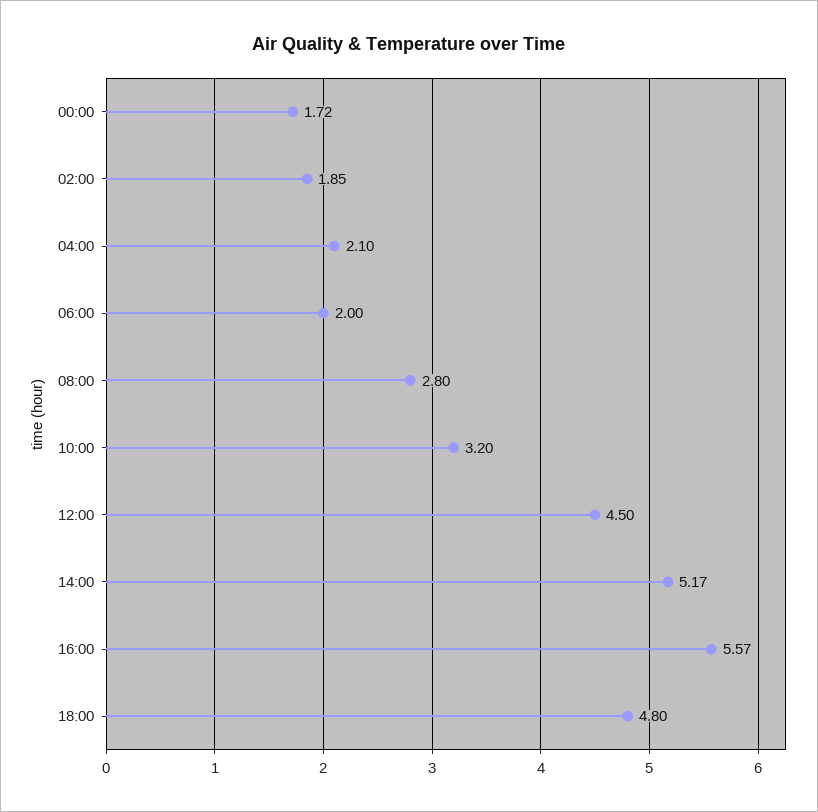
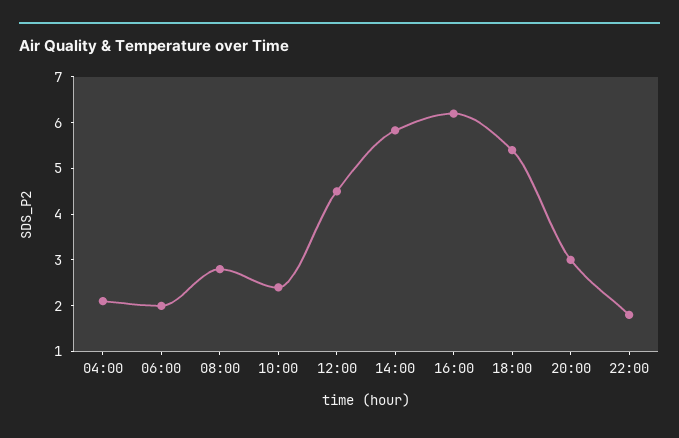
00:00: 1.72 -> none
02:00: 1.85 -> none
10:00: 3.2 -> 2.4
14:00: 5.17 -> 5.8
16:00: 5.57 -> 6.2
18:00: 4.8 -> 5.4
20:00: none -> 3
22:00: none -> 1.8

